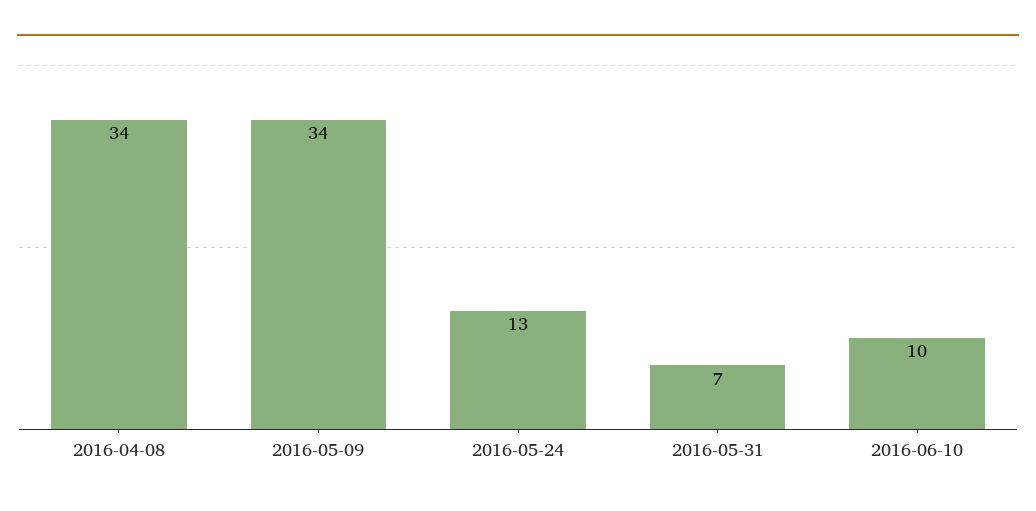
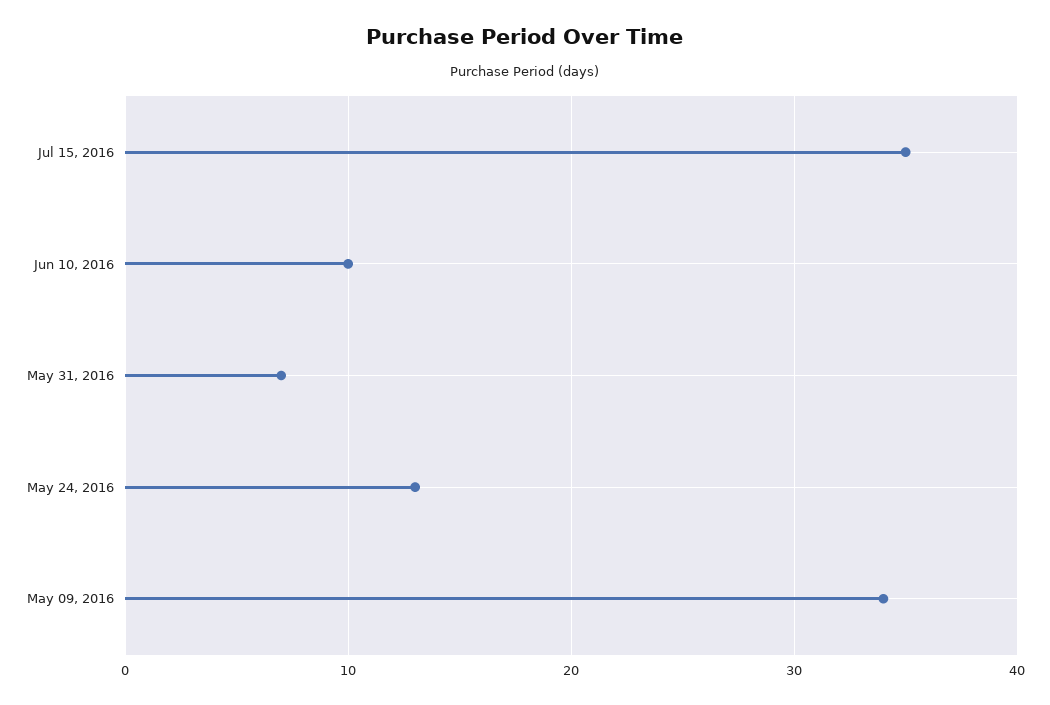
2016-04-08: 34 -> none
Jul 15, 2016: none -> 35

